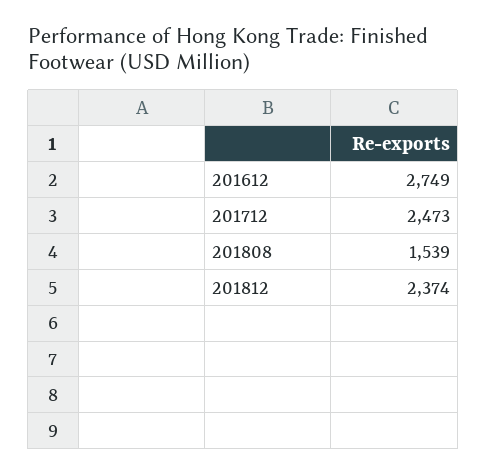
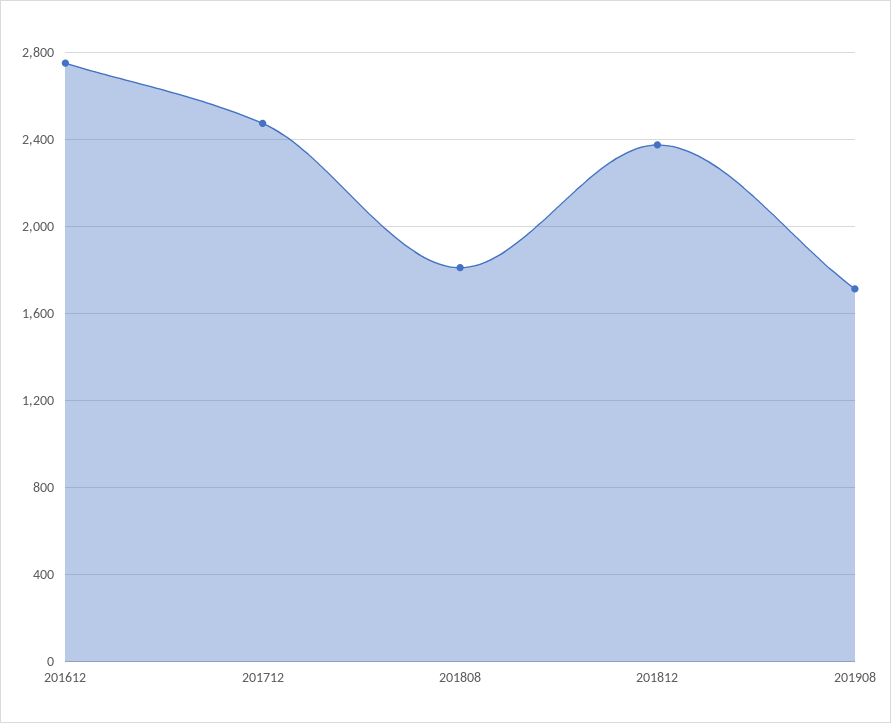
201808: 1539 -> 1800
201908: none -> 1700

